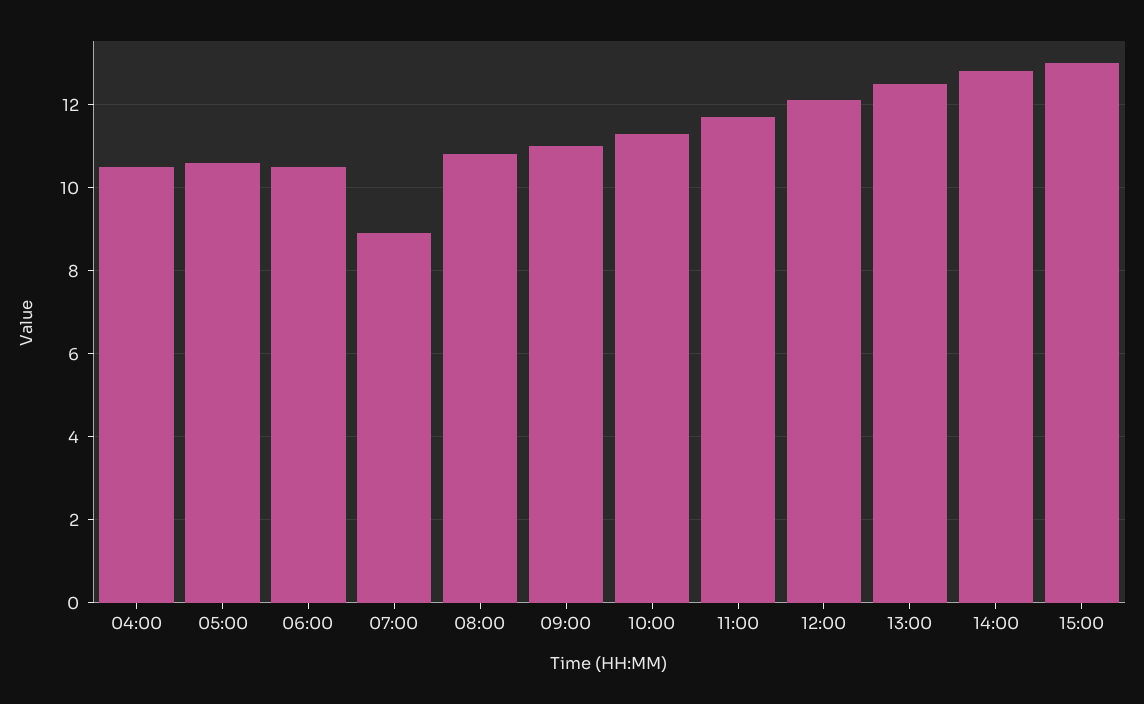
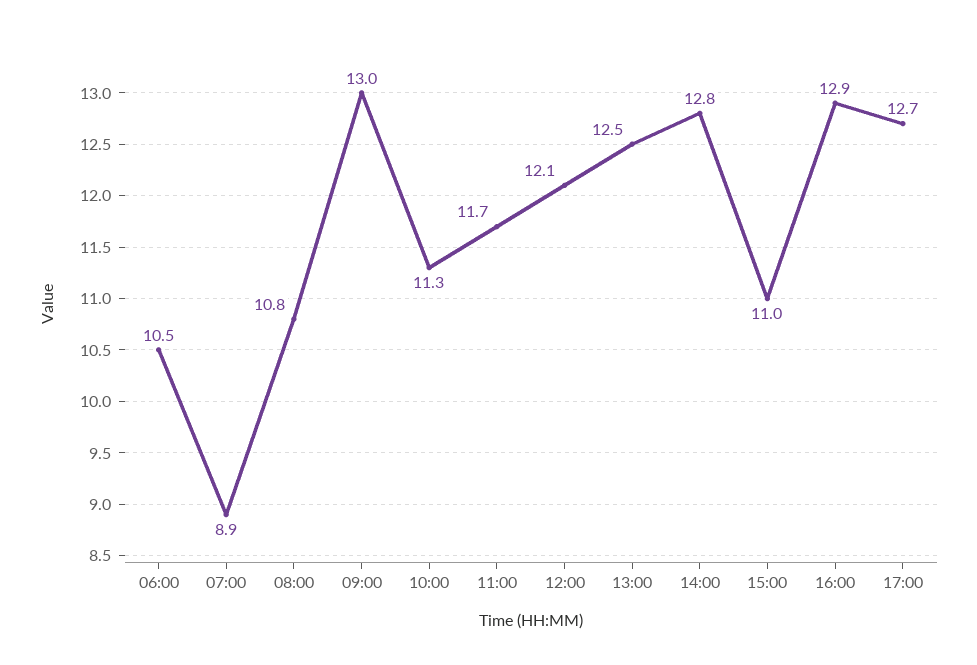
04:00: 10.5 -> none
05:00: 10.5 -> none
09:00: 11 -> 13
15:00: 13 -> 11
16:00: none -> 12.9
17:00: none -> 12.7

